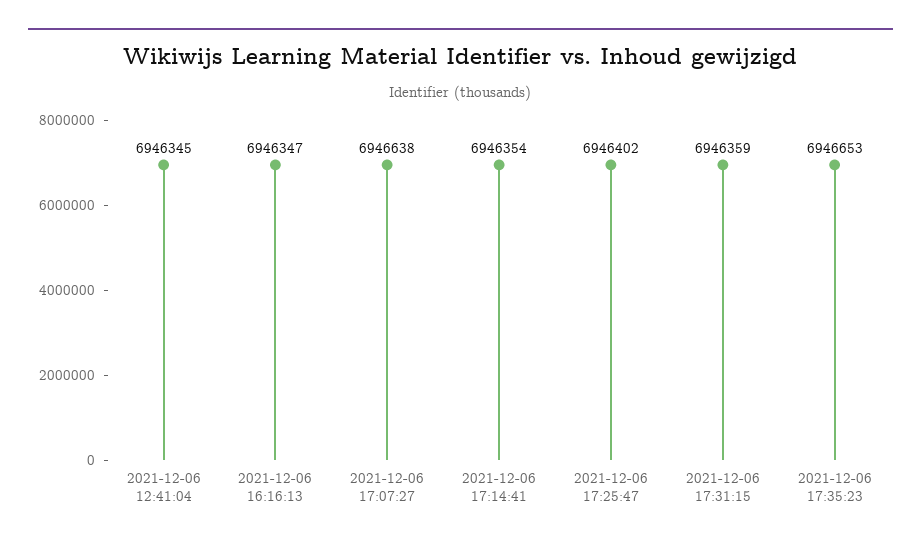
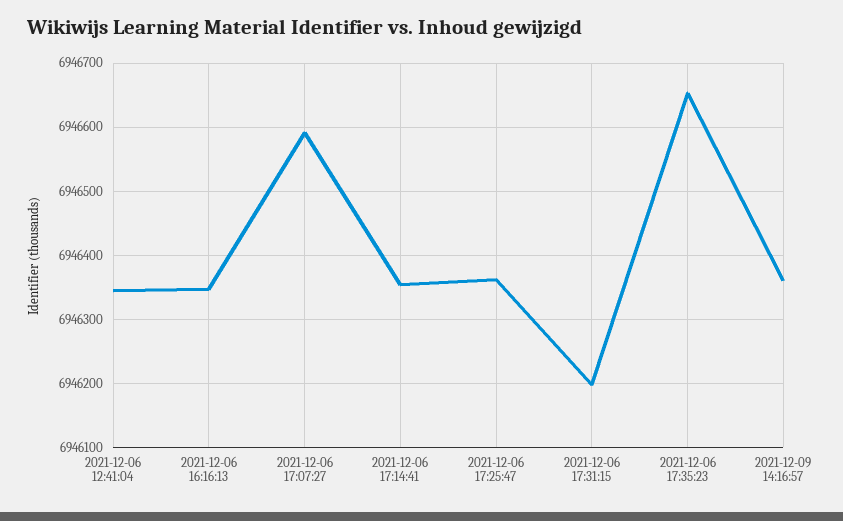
2021-12-06 17:07:27: 6946638 -> 6946590
2021-12-06 17:25:47: 6946402 -> 6946360
2021-12-06 17:31:15: 6946359 -> 6946200
2021-12-09 14:16:57: none -> 6946360

